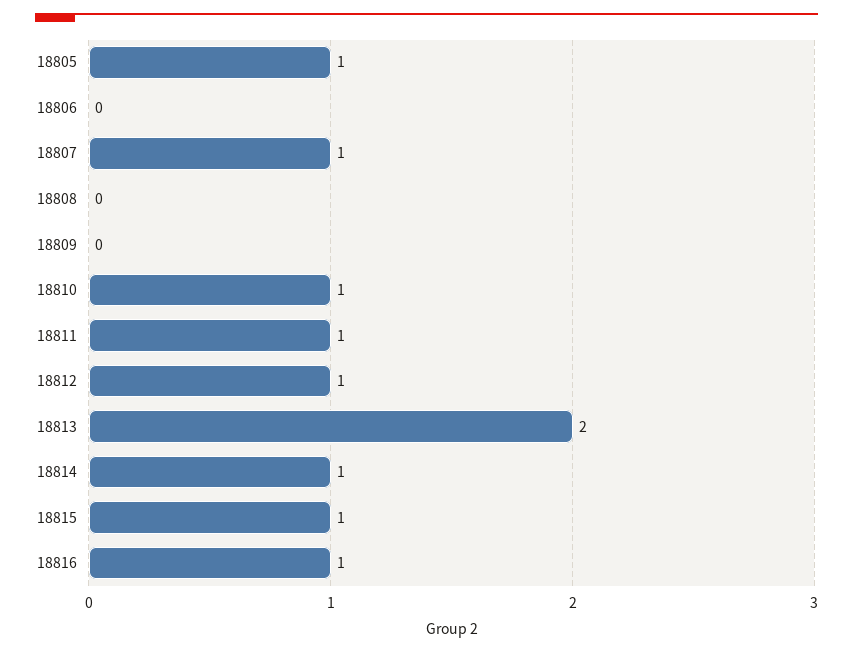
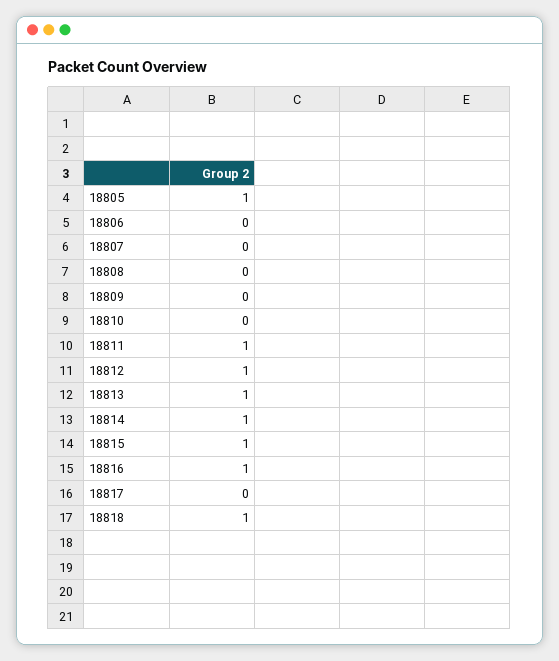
18807: 1 -> 0
18810: 1 -> 0
18813: 2 -> 1
18817: none -> 0
18818: none -> 1

